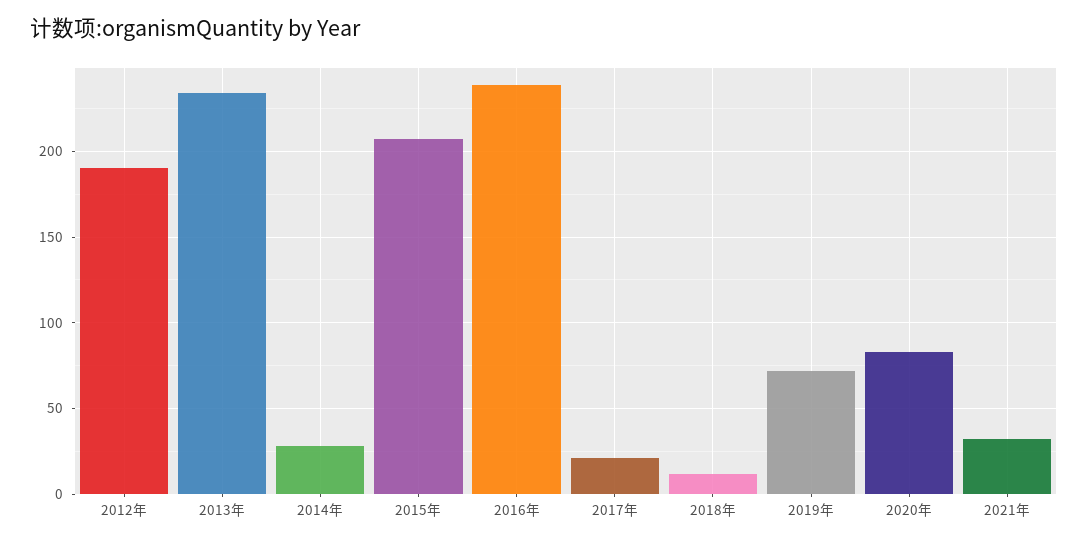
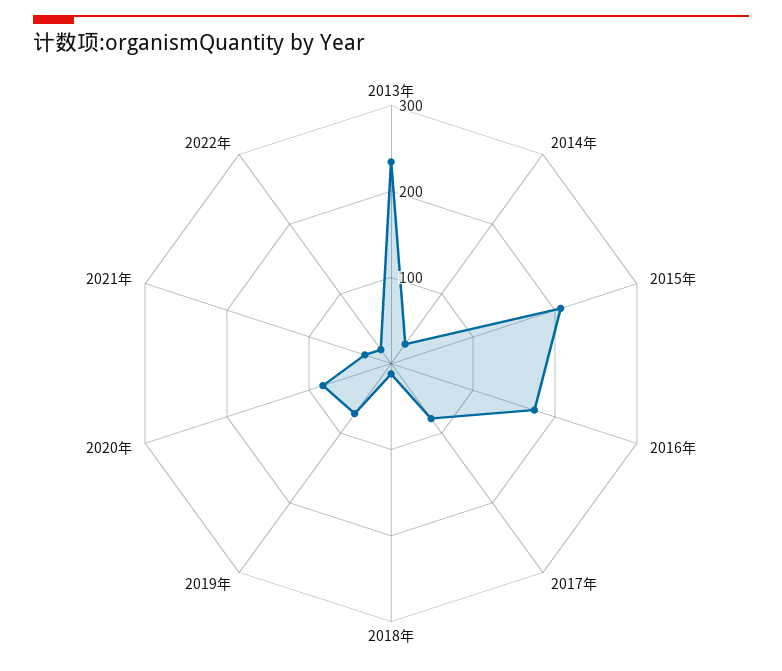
2012年: 190 -> none
2016年: 240 -> 180
2017年: 20 -> 80
2022年: none -> 20

